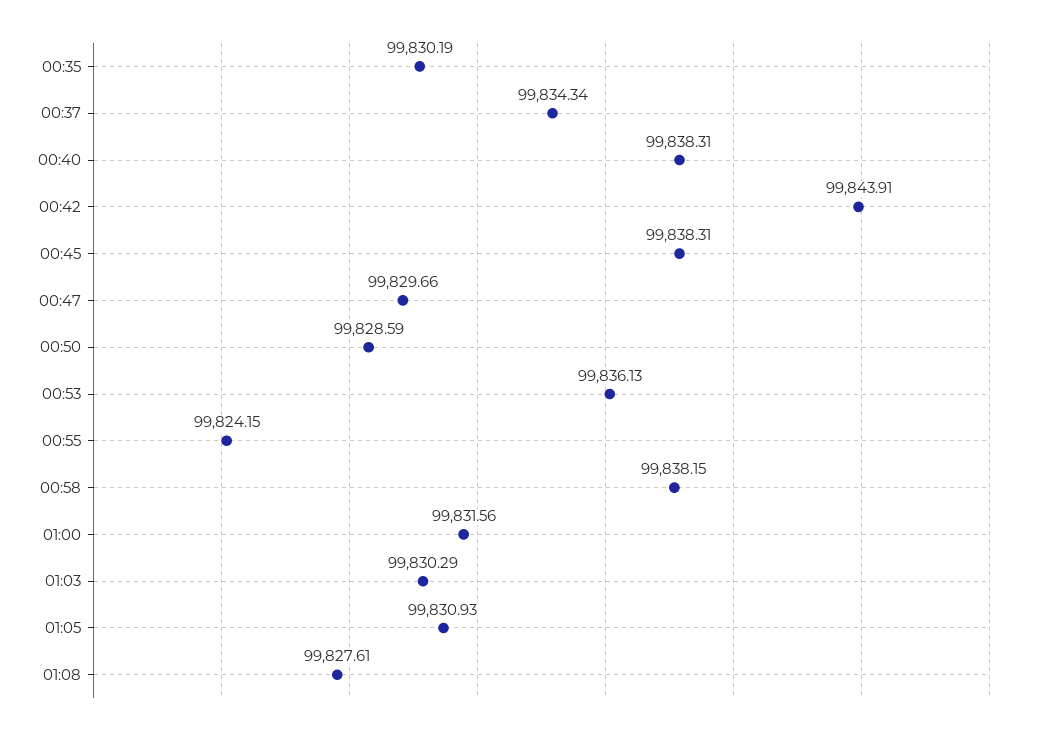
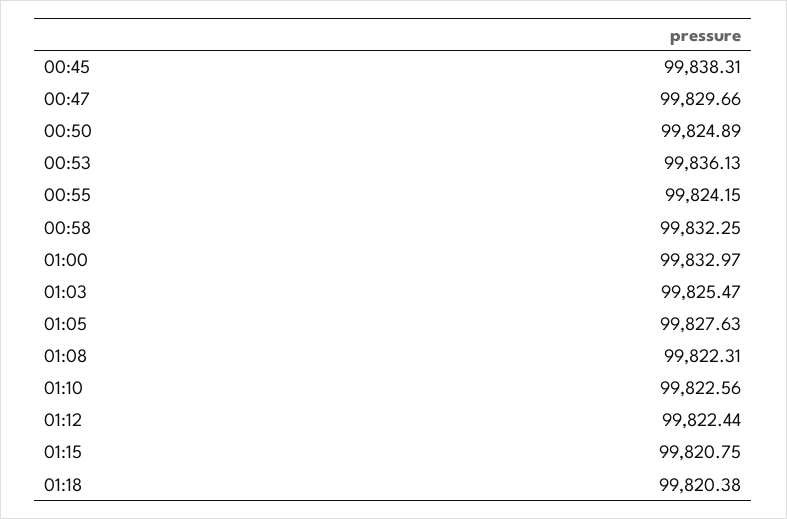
00:35: 99830.19 -> none
00:37: 99834.34 -> none
00:40: 99838.31 -> none
00:42: 99843.91 -> none
00:50: 99828.59 -> 99824.89
00:58: 99838.15 -> 99832.25
01:00: 99831.56 -> 99832.97
01:03: 99830.29 -> 99825.47
01:05: 99830.93 -> 99827.63
01:08: 99827.61 -> 99822.31
01:10: none -> 99822.56
01:12: none -> 99822.44
01:15: none -> 99820.75
01:18: none -> 99820.38

